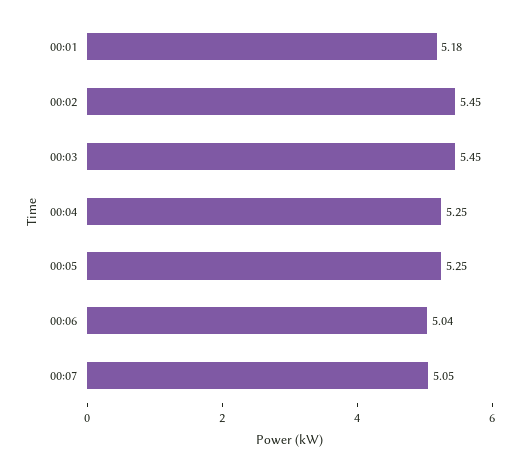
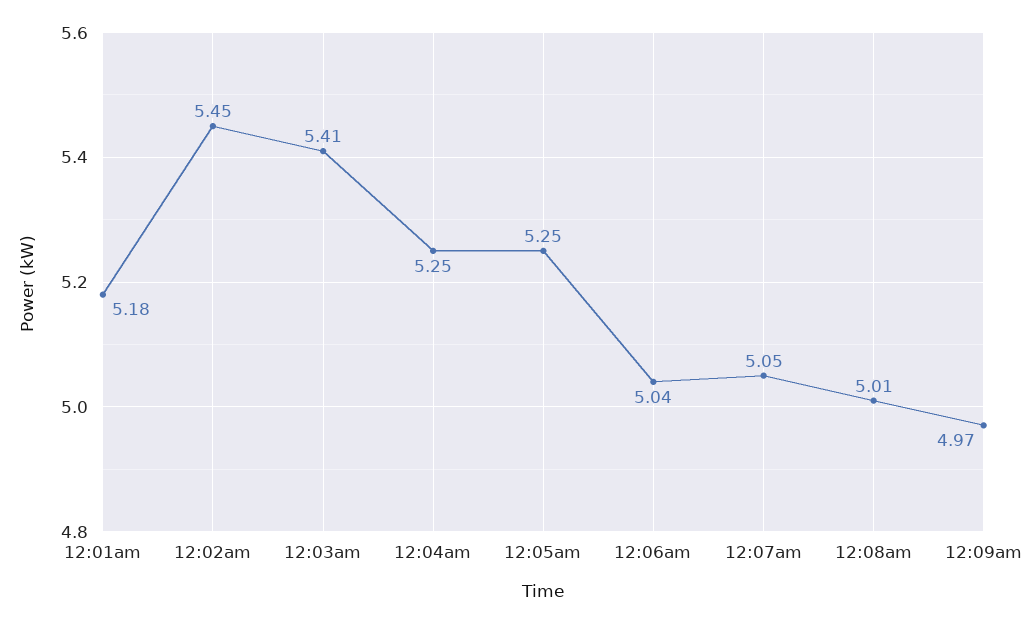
00:03: 5.45 -> 5.41
12:08am: none -> 5.01
12:09am: none -> 4.97

